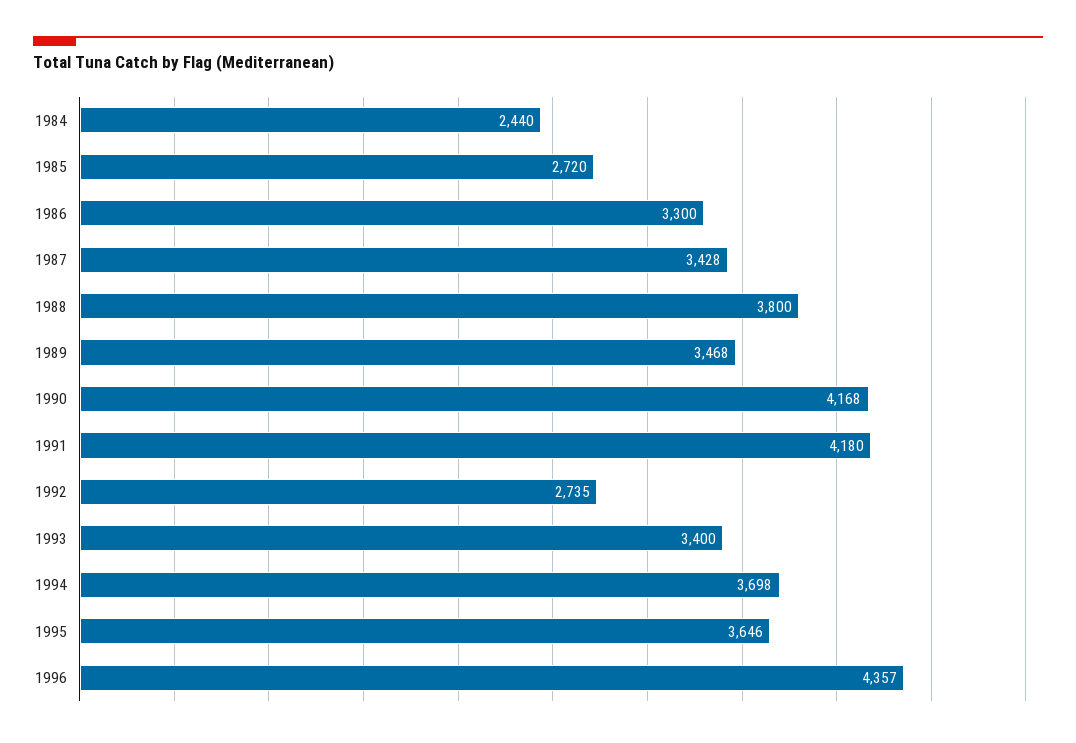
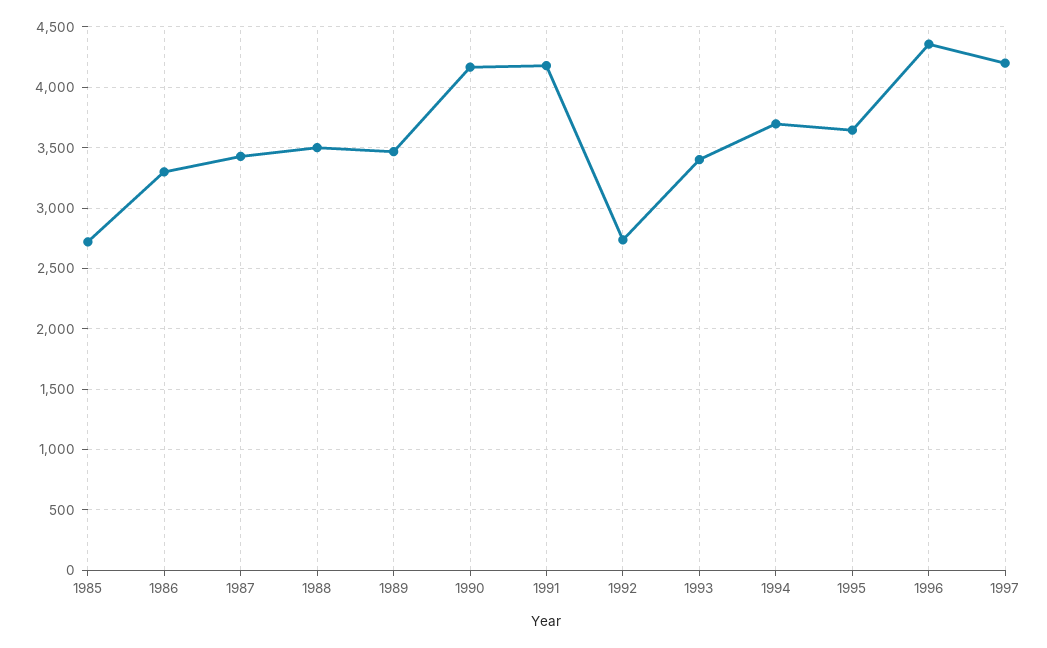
1984: 2440 -> none
1988: 3800 -> 3500
1997: none -> 4200

